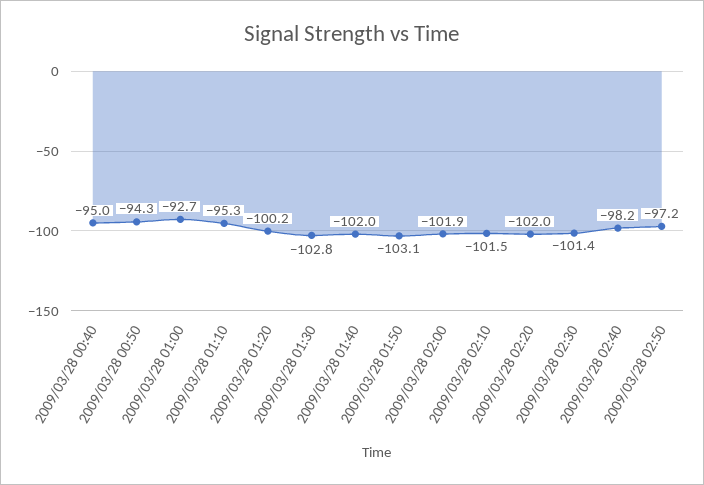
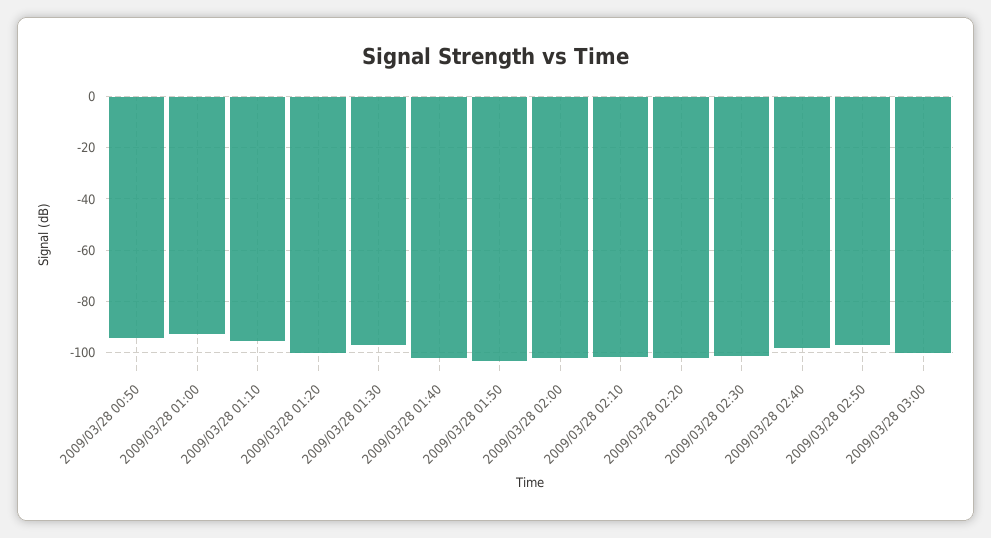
2009/03/28 00:40: -95 -> none
2009/03/28 01:30: -102.8 -> -97.5
2009/03/28 03:00: none -> -100

